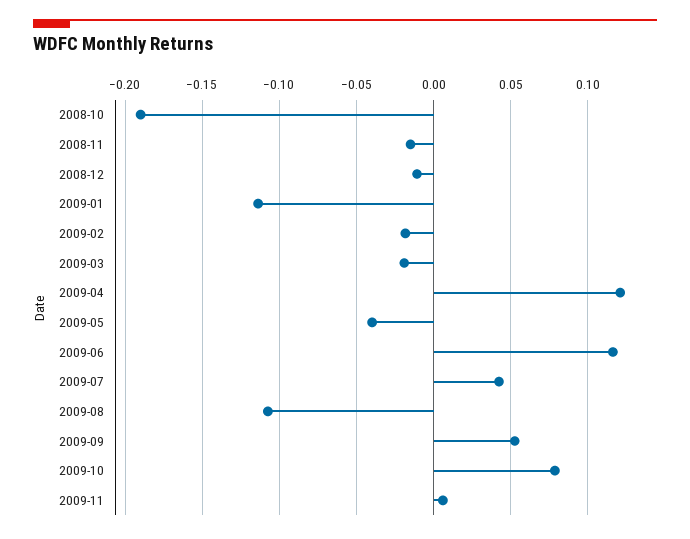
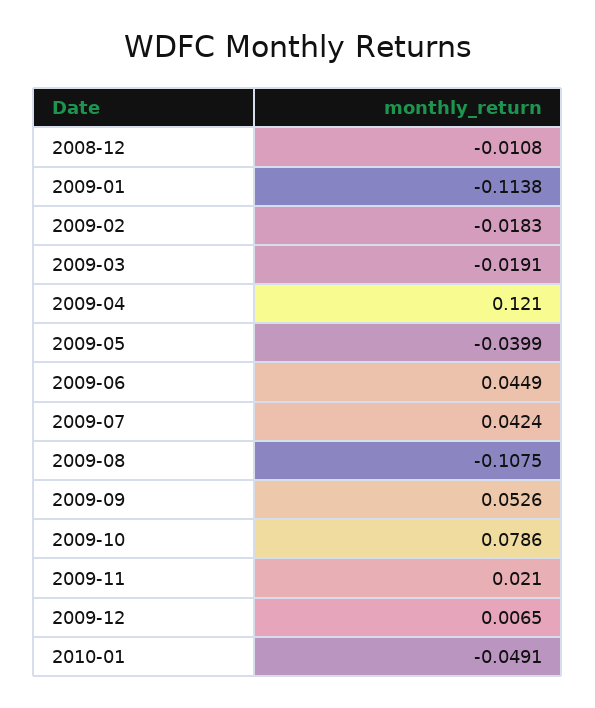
2008-10: -0.19 -> none
2008-11: -0.015 -> none
2009-06: 0.115 -> 0.0449
2009-11: 0.005 -> 0.021
2009-12: none -> 0.0065
2010-01: none -> -0.0491

